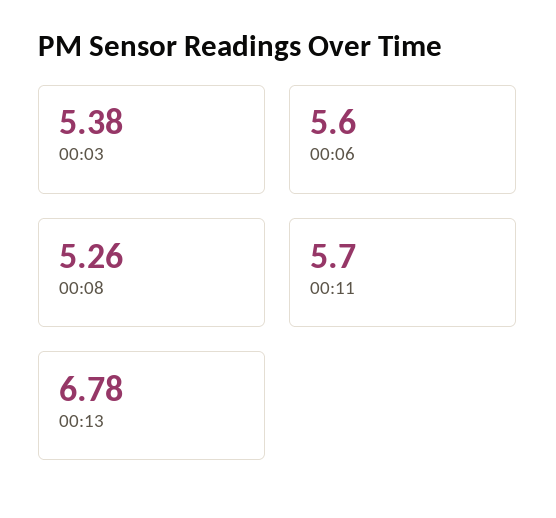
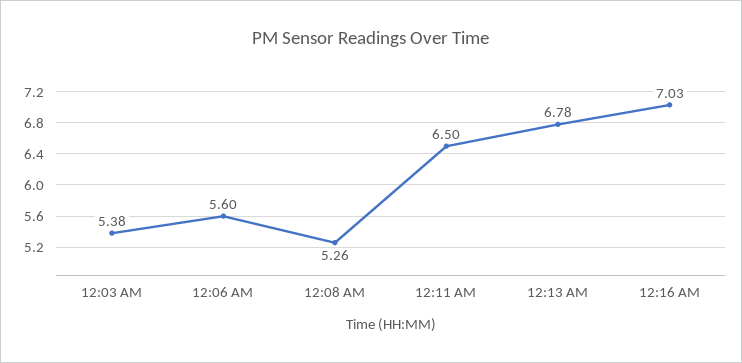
00:11: 5.7 -> 6.5
12:16 AM: none -> 7.03

